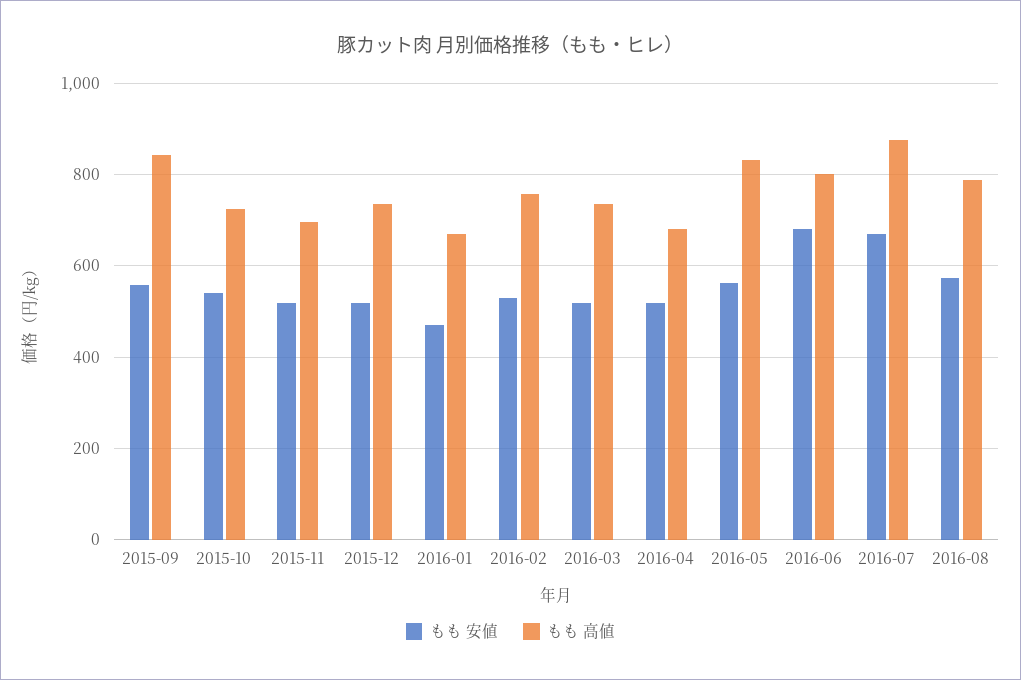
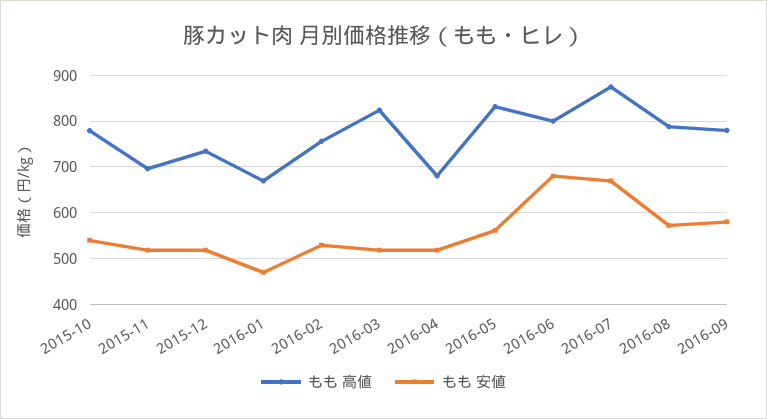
もも 安値, 2015-09: 560 -> none
もも 高値, 2015-09: 840 -> none
もも 高値, 2015-10: 720 -> 780
もも 高値, 2016-03: 740 -> 820
もも 高値, 2016-09: none -> 780
もも 安値, 2016-09: none -> 580

